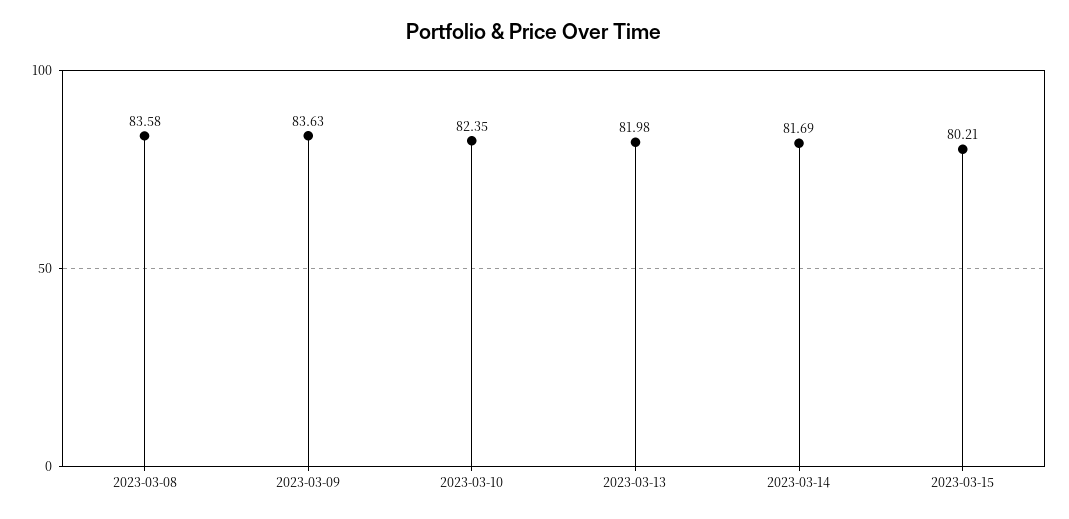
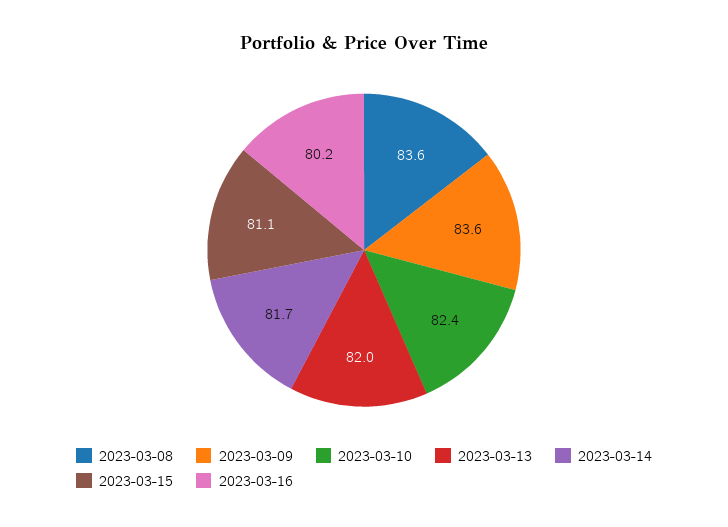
2023-03-15: 80.21 -> 81.1
2023-03-16: none -> 80.2

